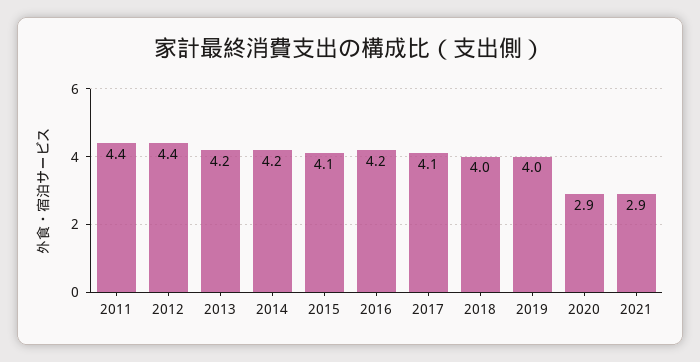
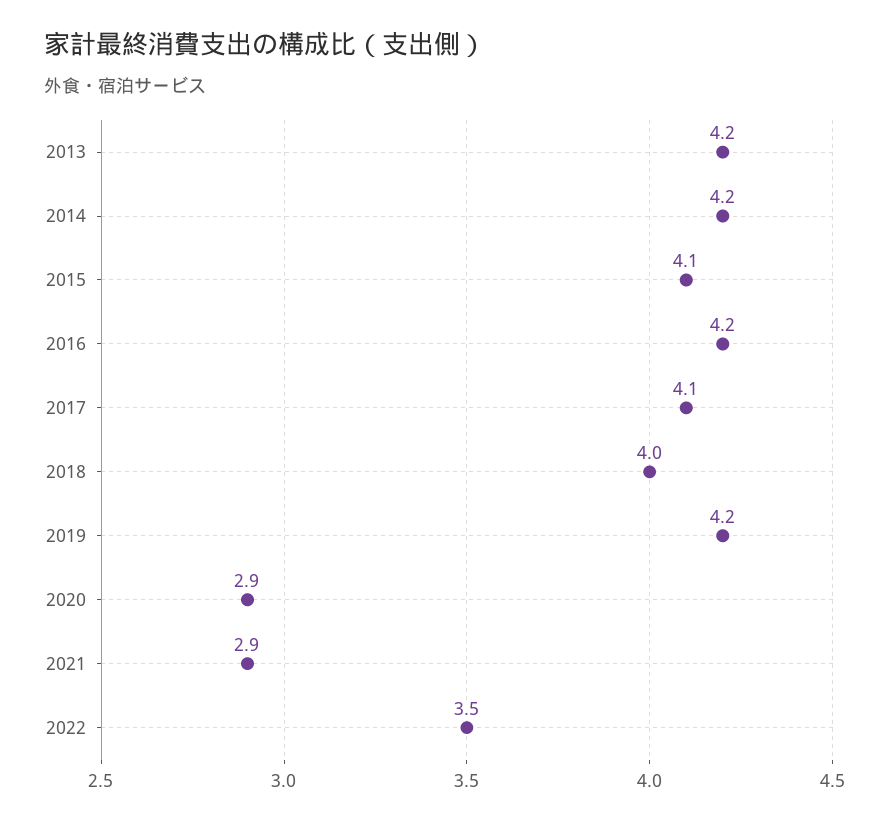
2011: 4.4 -> none
2012: 4.4 -> none
2019: 4 -> 4.2
2022: none -> 3.5

